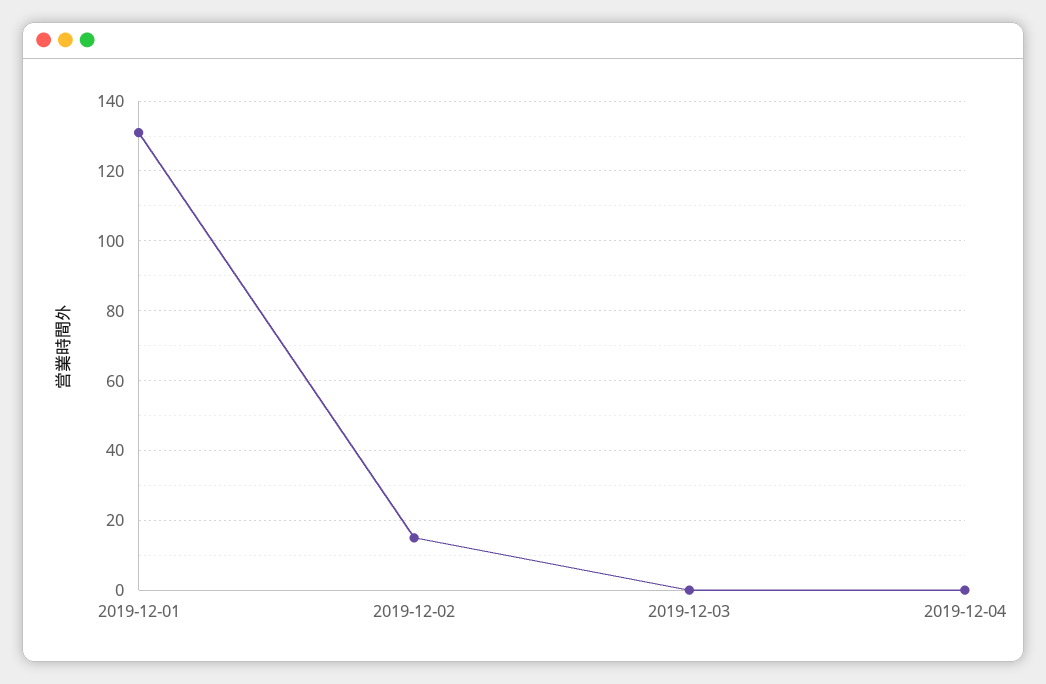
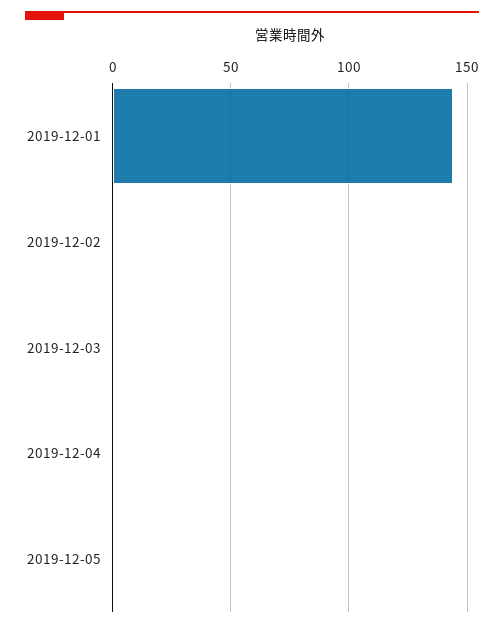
2019-12-01: 130 -> 145
2019-12-02: 15 -> 0
2019-12-05: none -> 0

